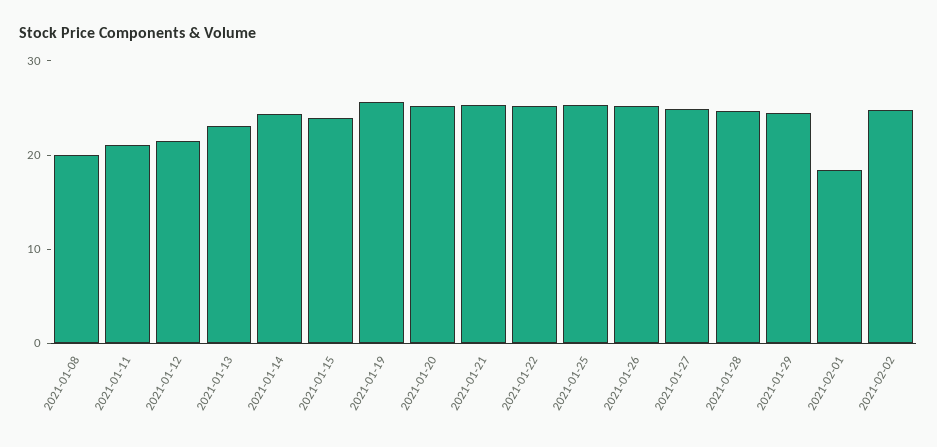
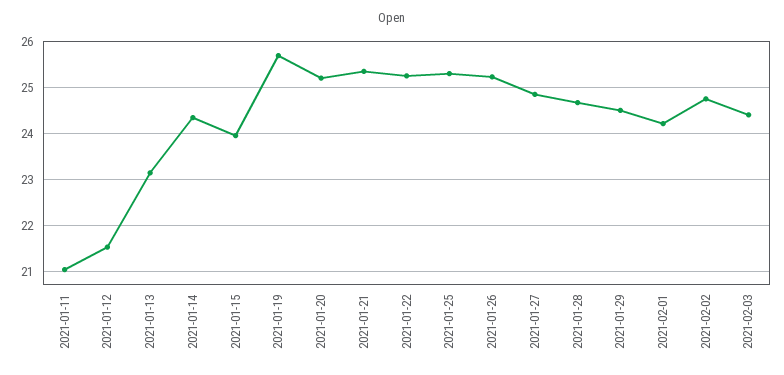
2021-01-08: 20 -> none
2021-02-01: 18 -> 24.2
2021-02-03: none -> 24.4

